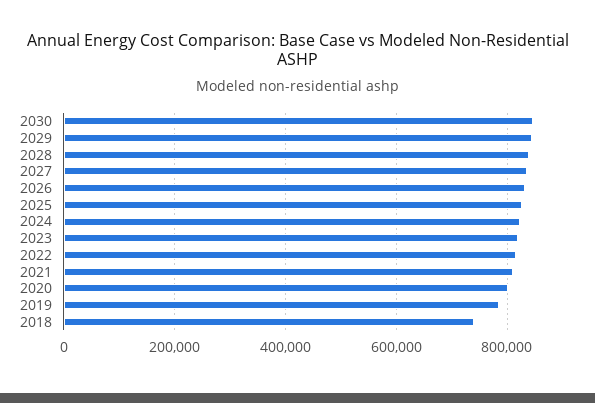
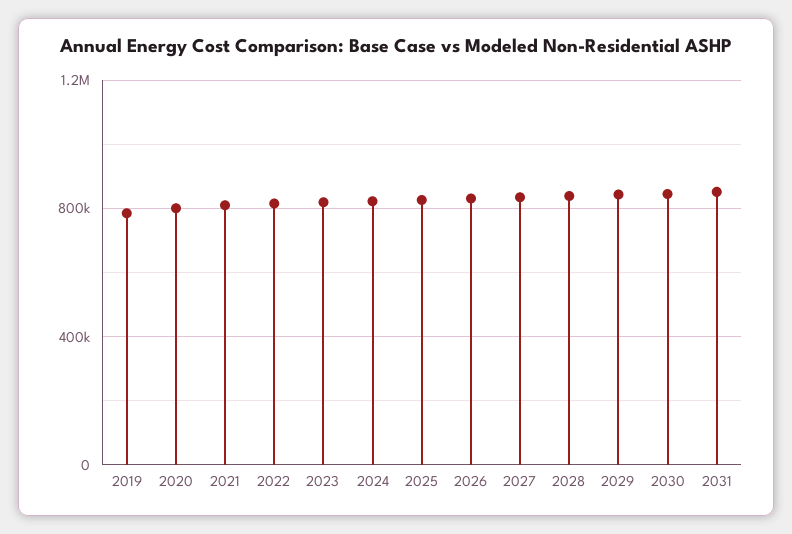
2018: 740000 -> none
2031: none -> 850000

